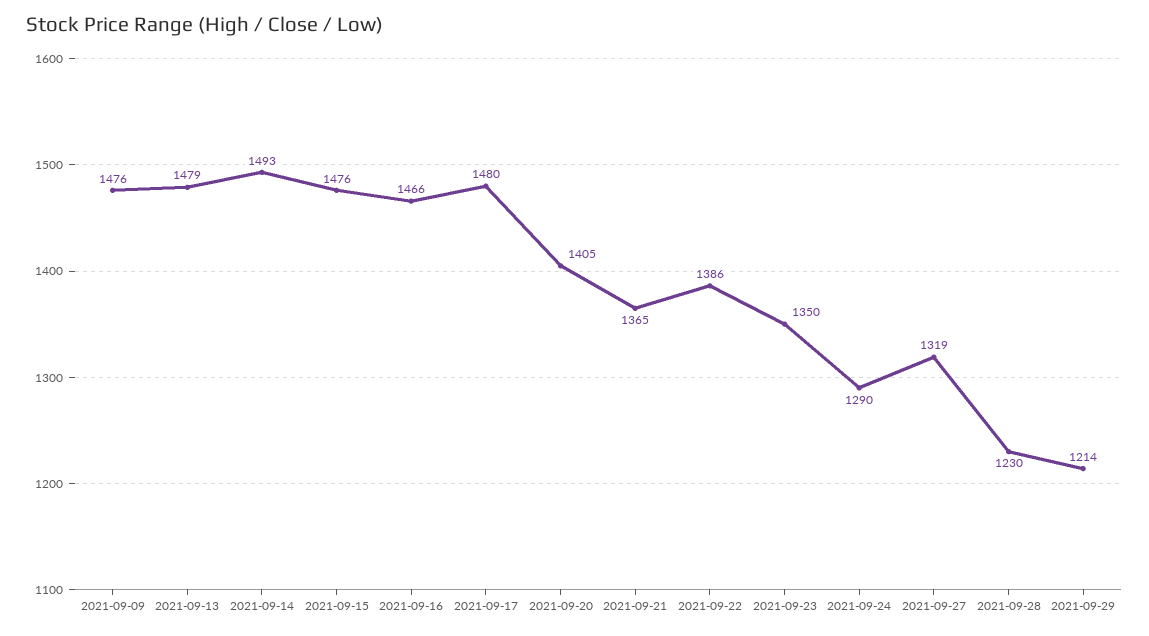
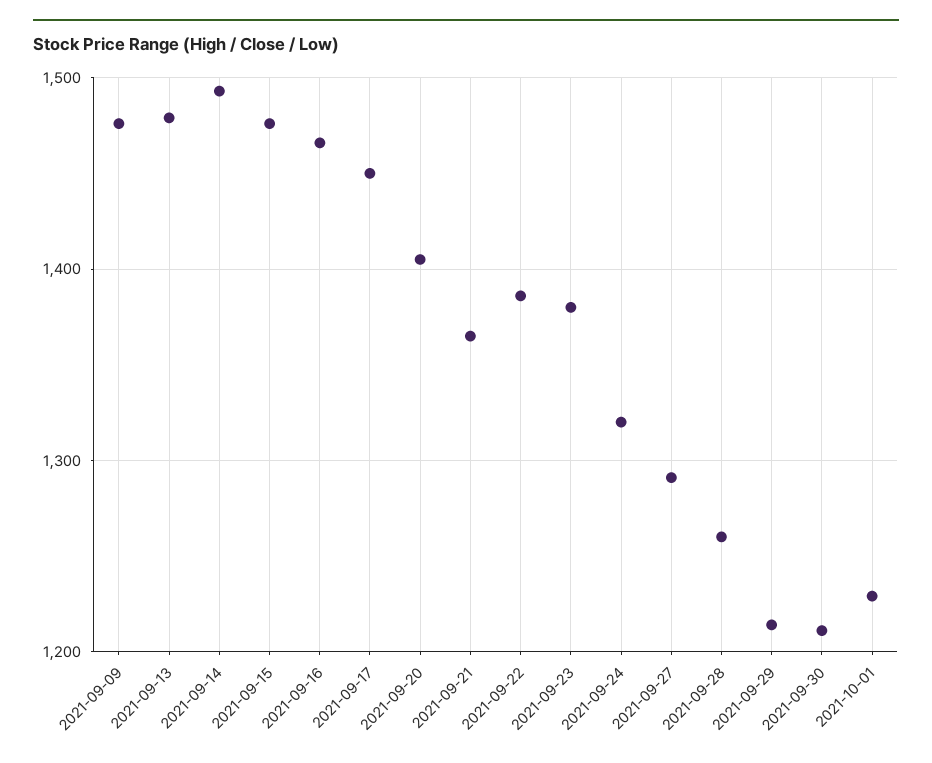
2021-09-17: 1480 -> 1450
2021-09-23: 1350 -> 1380
2021-09-24: 1290 -> 1320
2021-09-27: 1319 -> 1290
2021-09-28: 1230 -> 1260
2021-09-30: none -> 1210
2021-10-01: none -> 1230

